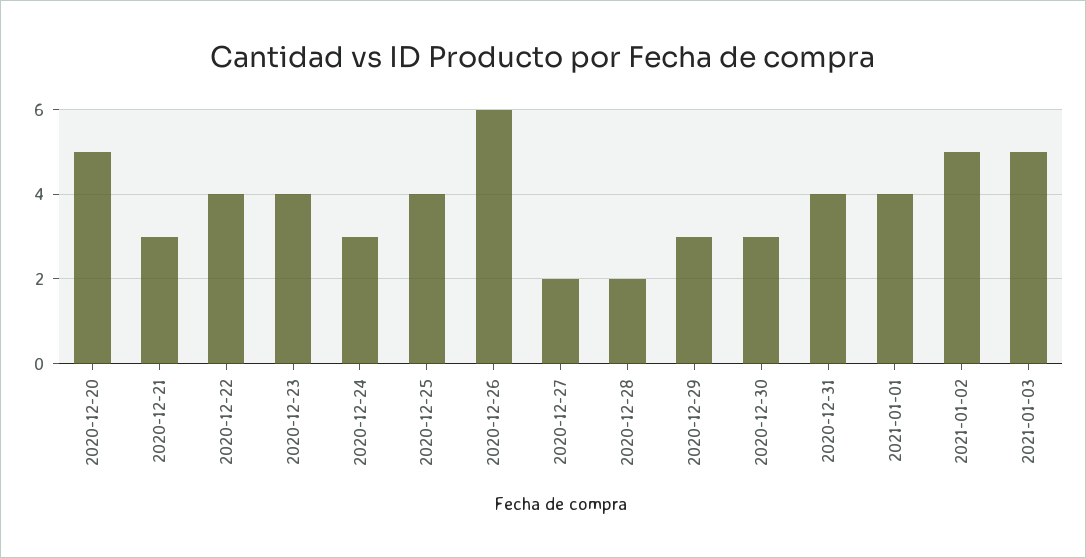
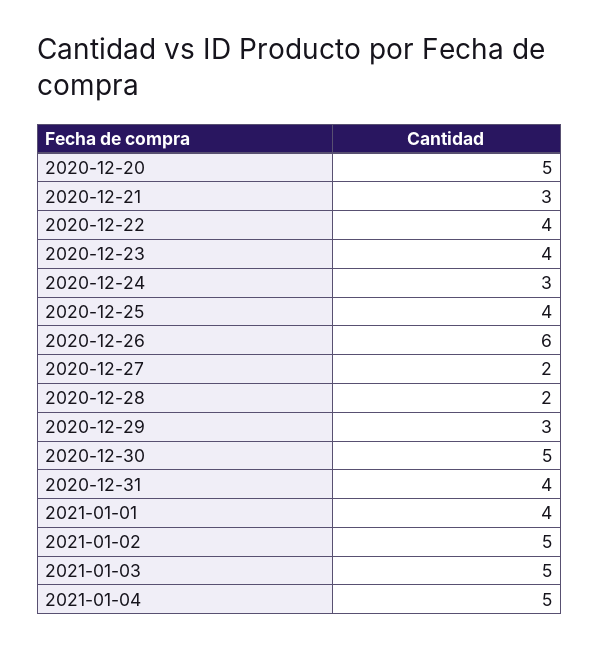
2020-12-30: 3 -> 5
2021-01-04: none -> 5

